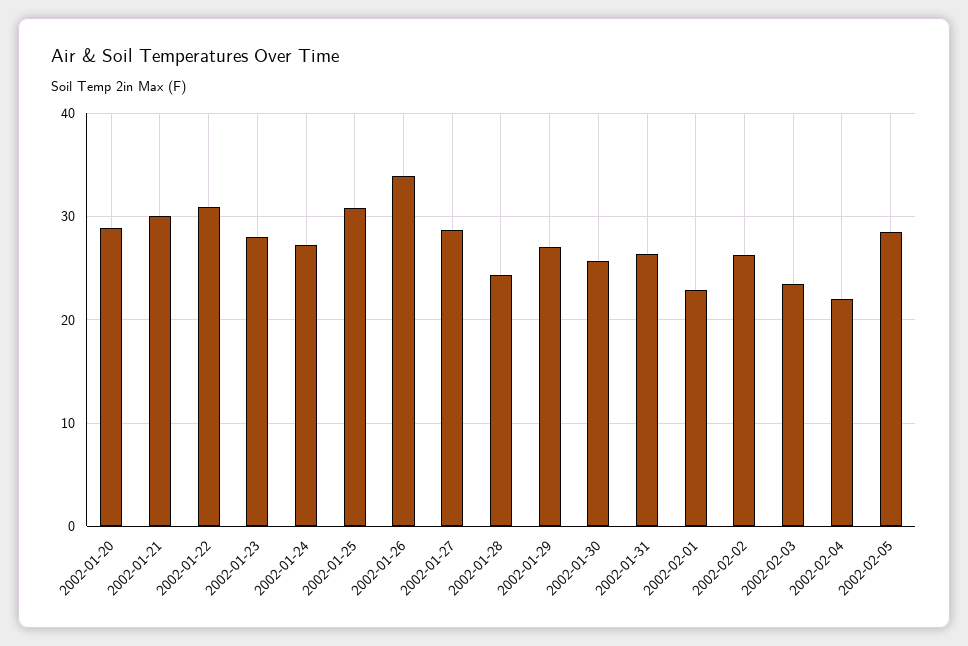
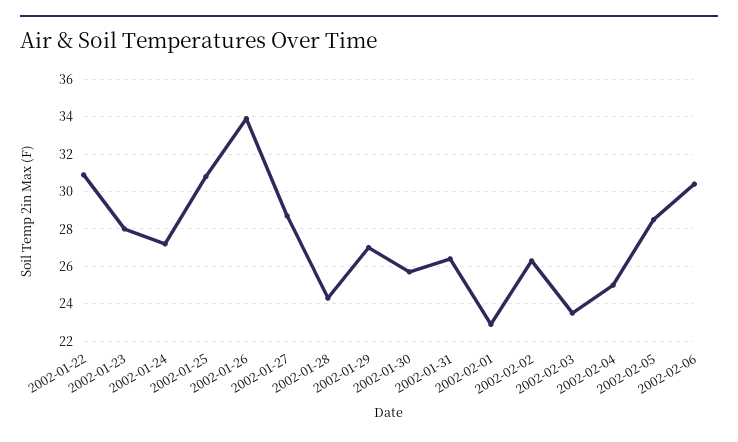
2002-01-20: 29 -> none
2002-01-21: 30 -> none
2002-02-04: 22 -> 25
2002-02-06: none -> 30.5

